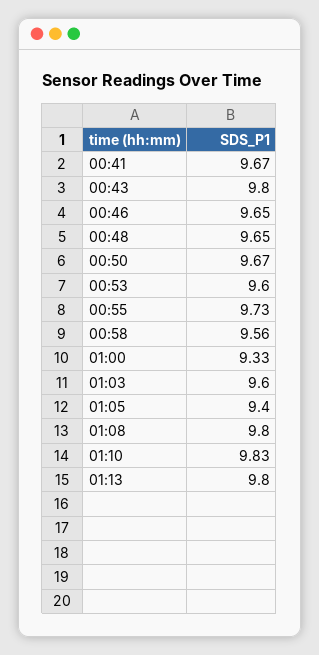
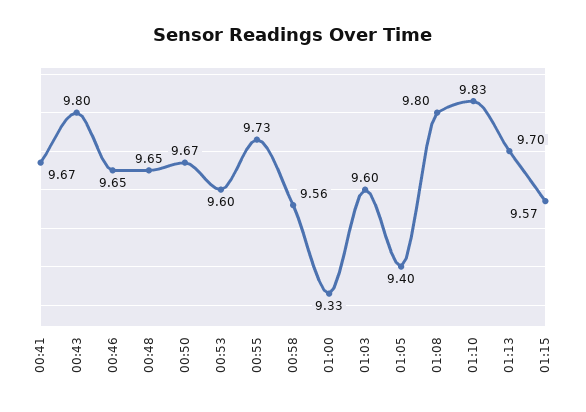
01:13: 9.8 -> 9.7
01:15: none -> 9.57

